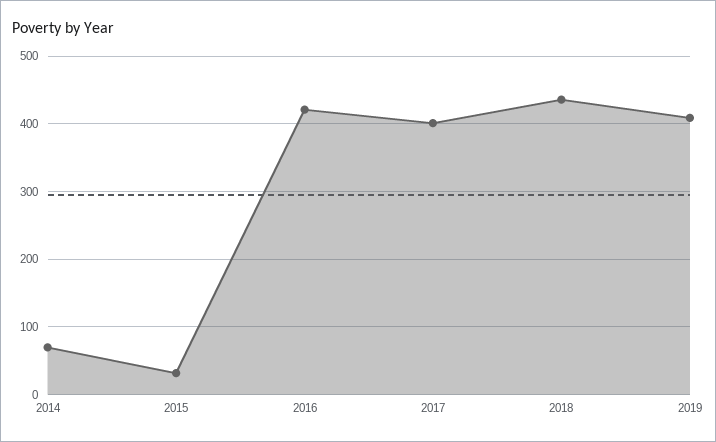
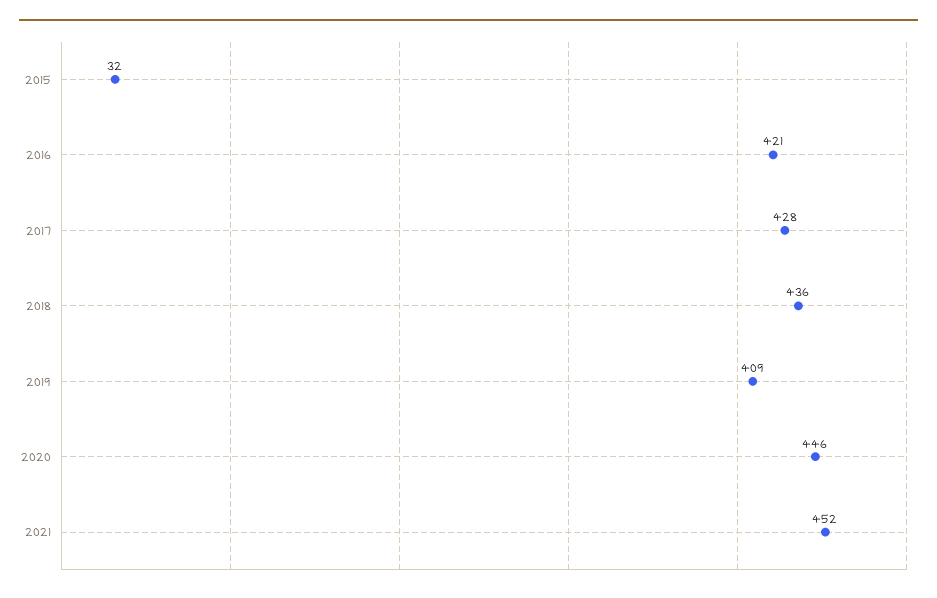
2014: 70 -> none
2017: 400 -> 428
2020: none -> 446
2021: none -> 452

